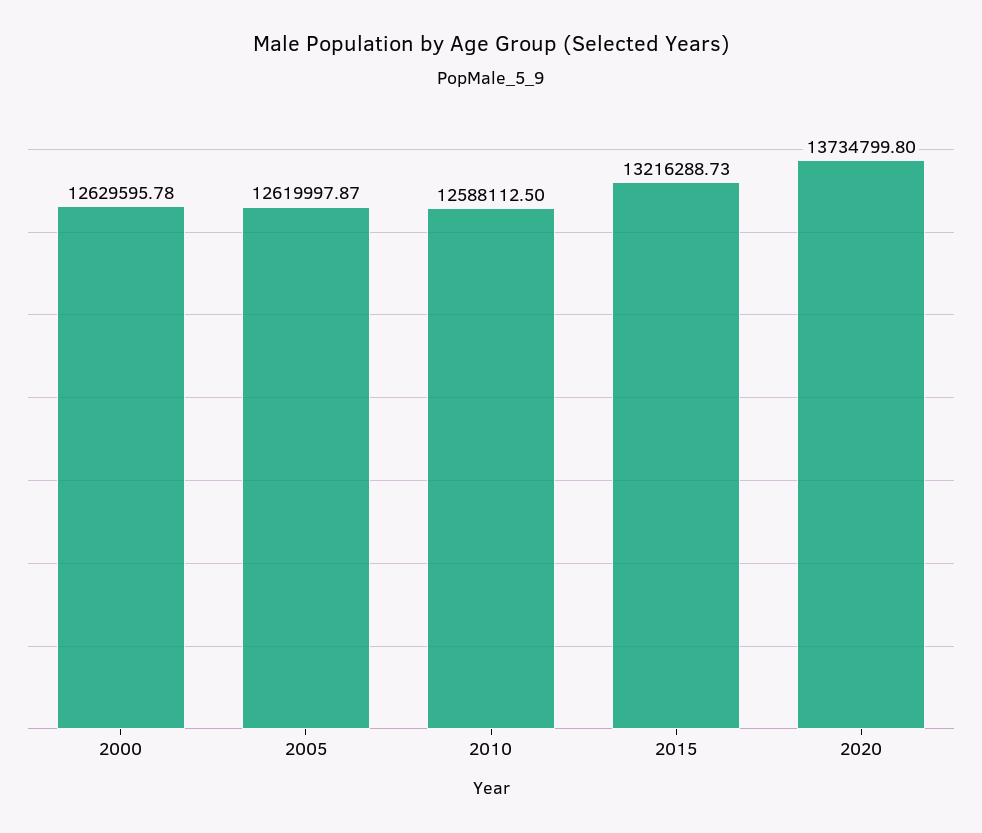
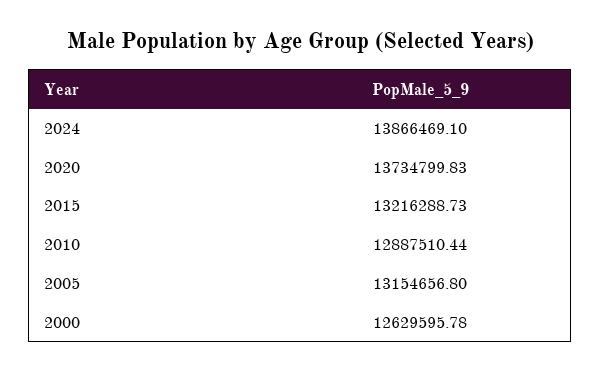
2005: 12619997.87 -> 13154656.8
2010: 12588112.5 -> 12887510.44
2020: 13734799.8 -> 13734799.83
2024: none -> 13866469.1

